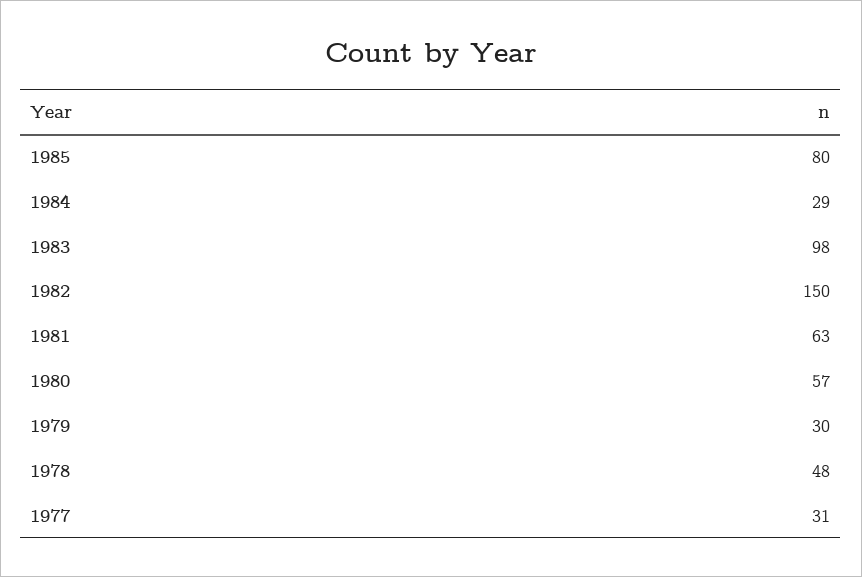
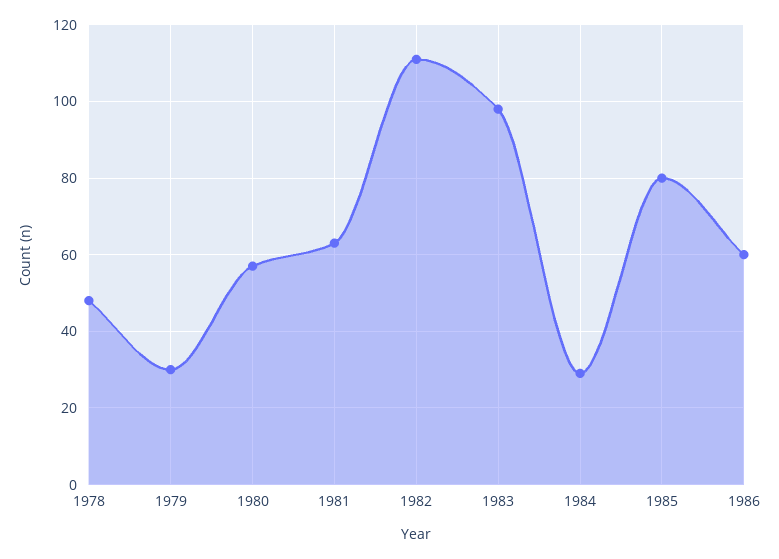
1982: 150 -> 110
1977: 31 -> none
1986: none -> 60

